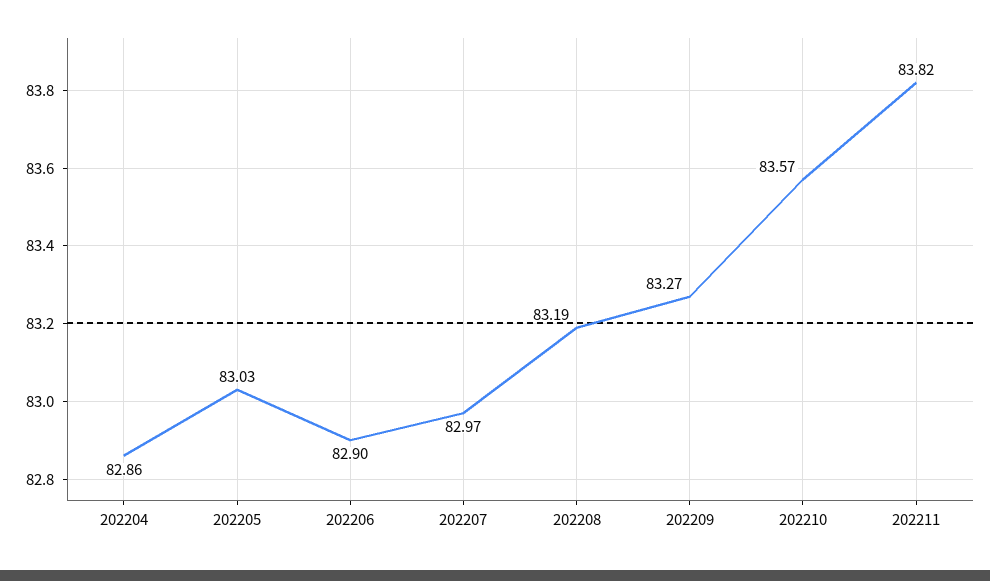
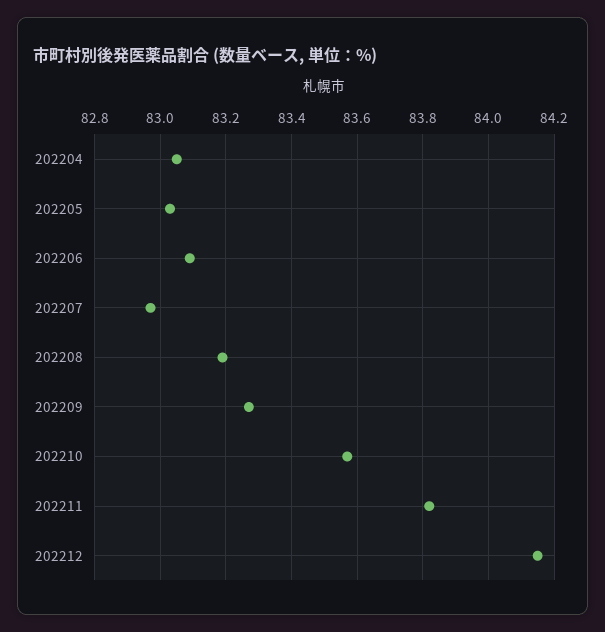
202204: 82.86 -> 83.05
202206: 82.9 -> 83.1
202212: none -> 84.15

